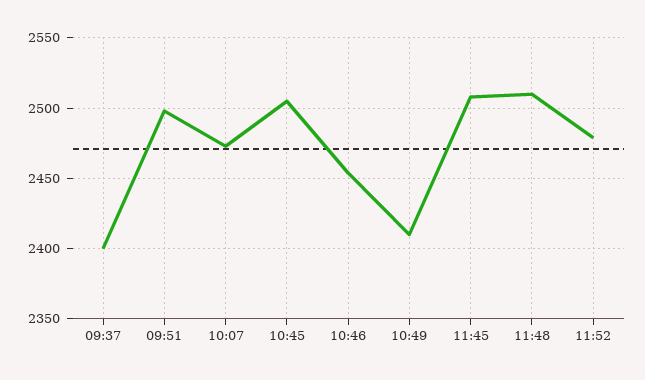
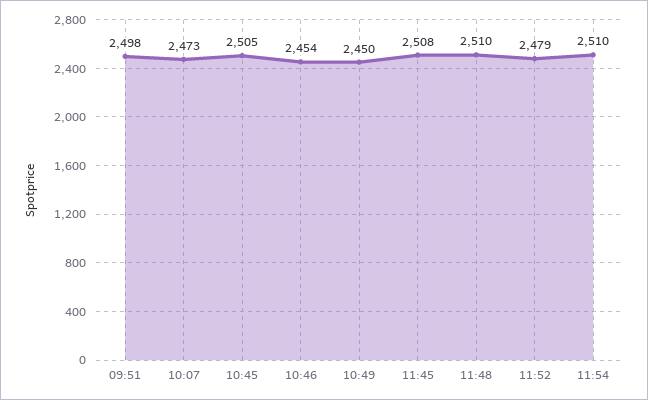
09:37: 2400 -> none
10:49: 2410 -> 2450
11:54: none -> 2510

